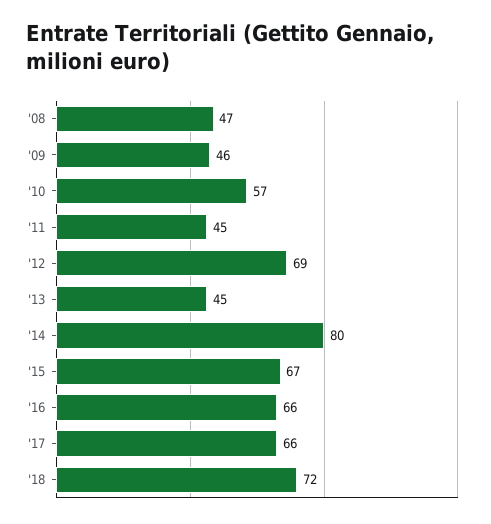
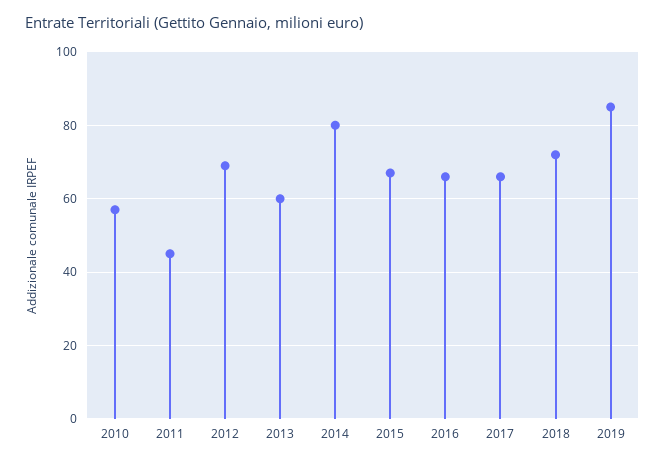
'08: 47 -> none
'09: 46 -> none
'13: 45 -> 60
2019: none -> 85

